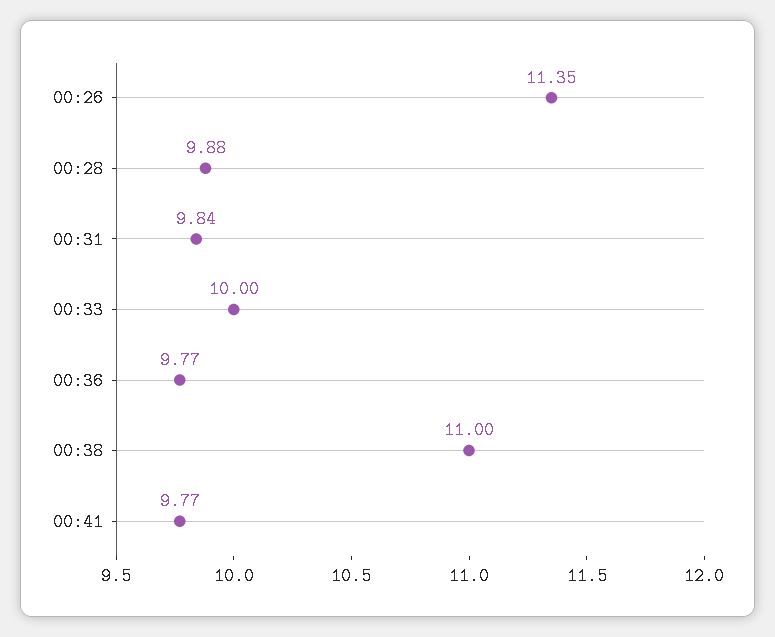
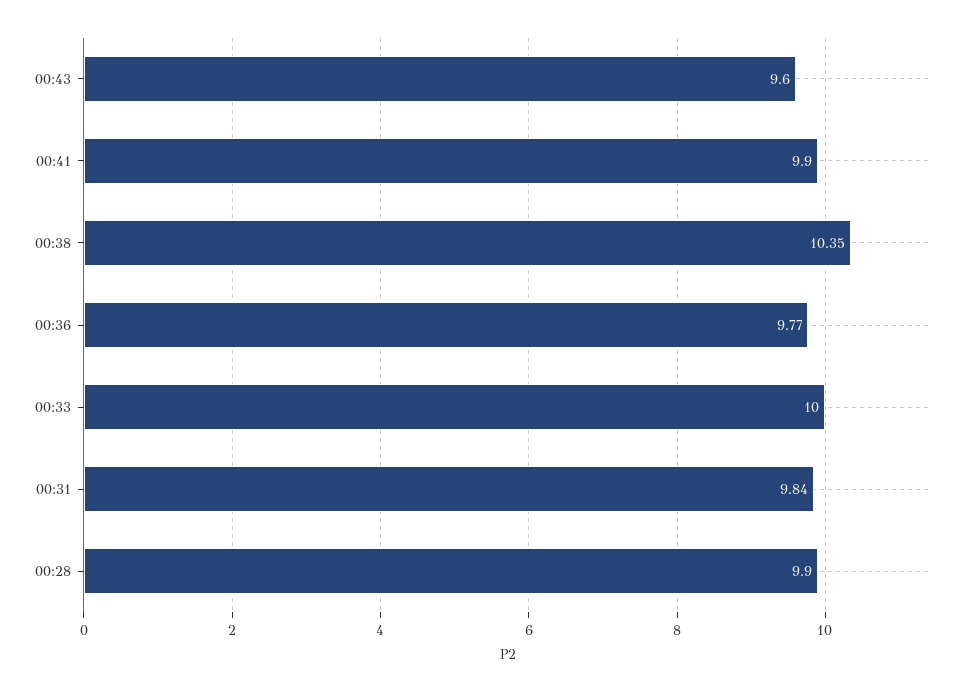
00:26: 11.35 -> none
00:28: 9.88 -> 9.9
00:38: 11 -> 10.35
00:41: 9.77 -> 9.9
00:43: none -> 9.6

